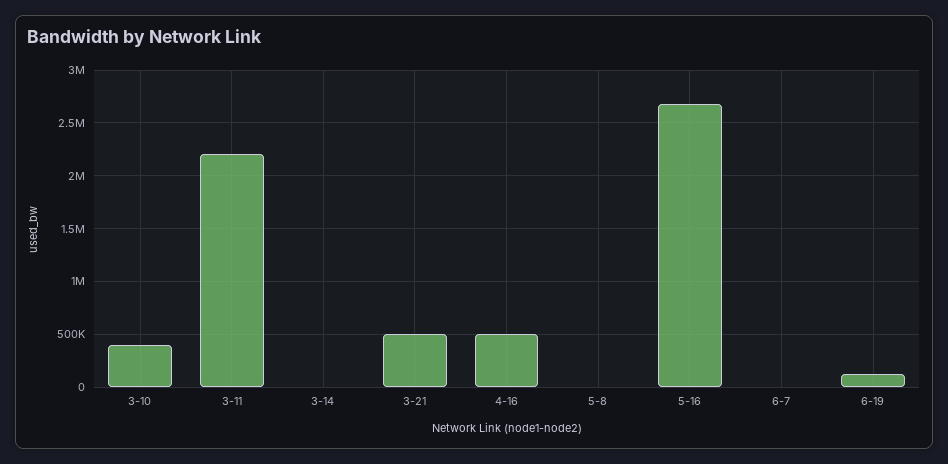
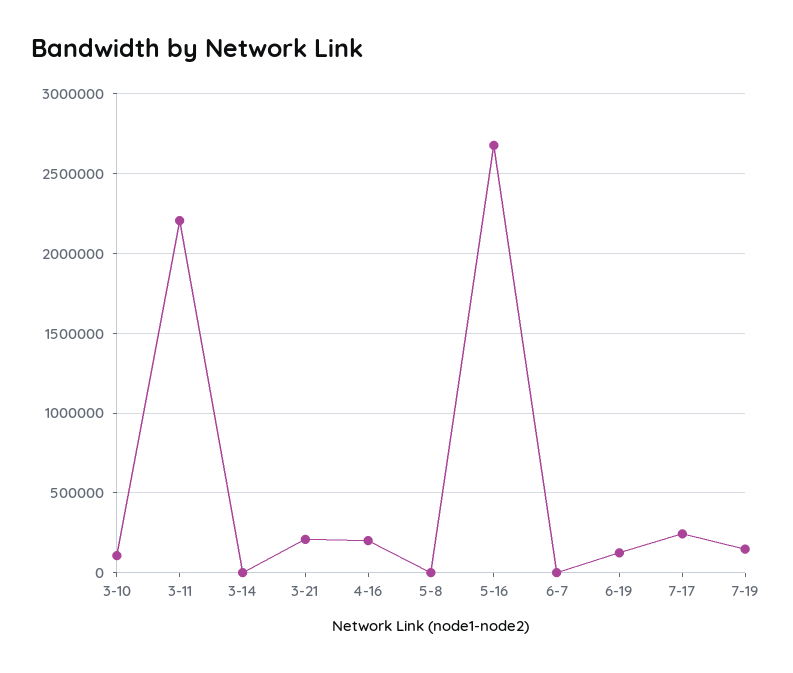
3-10: 400000 -> 100000
3-21: 500000 -> 200000
4-16: 500000 -> 200000
7-17: none -> 250000
7-19: none -> 150000

